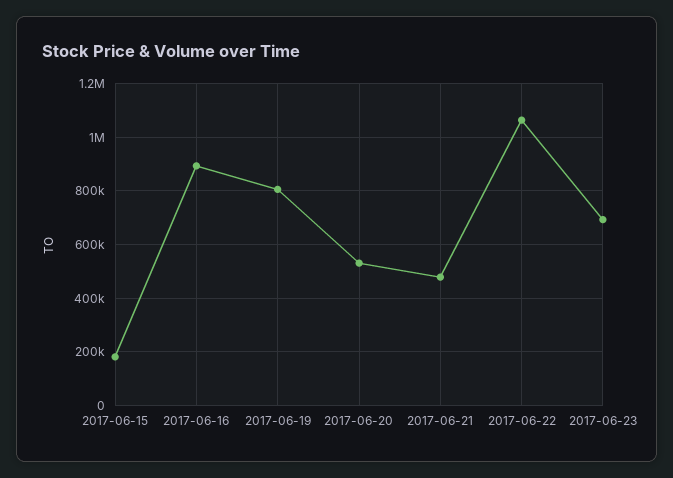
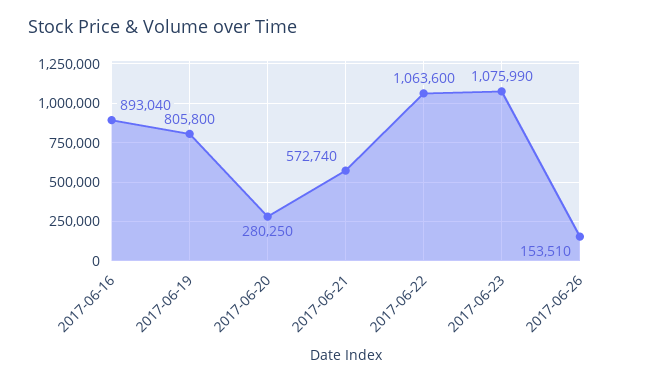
2017-06-15: 175000 -> none
2017-06-20: 525000 -> 280250
2017-06-21: 475000 -> 572740
2017-06-23: 700000 -> 1075990
2017-06-26: none -> 153510

